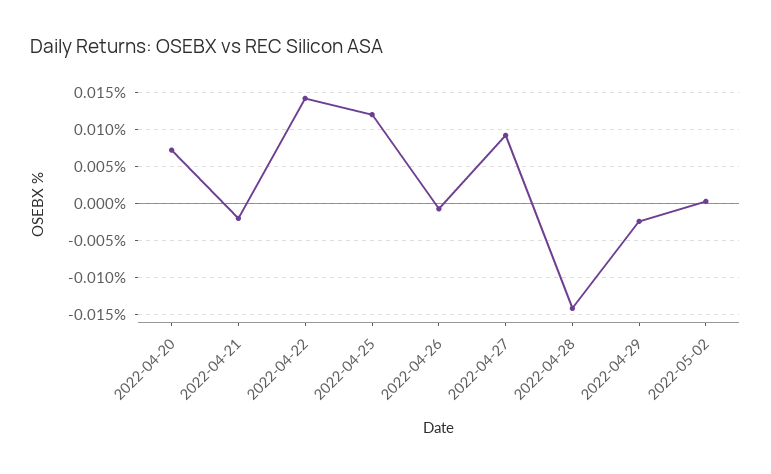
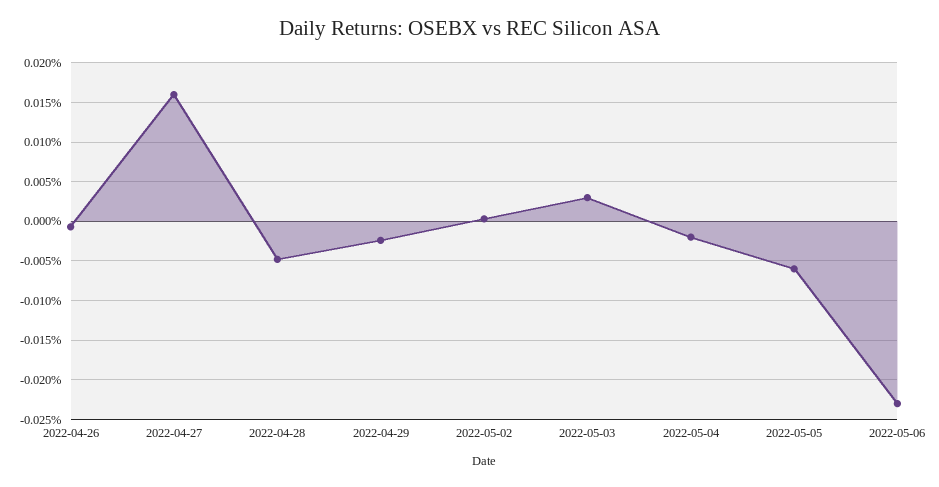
2022-04-20: 0.007 -> none
2022-04-21: -0.002 -> none
2022-04-22: 0.014 -> none
2022-04-25: 0.012 -> none
2022-04-27: 0.009 -> 0.016
2022-04-28: -0.014 -> -0.005
2022-05-03: none -> 0.003
2022-05-04: none -> -0.002
2022-05-05: none -> -0.006
2022-05-06: none -> -0.023

